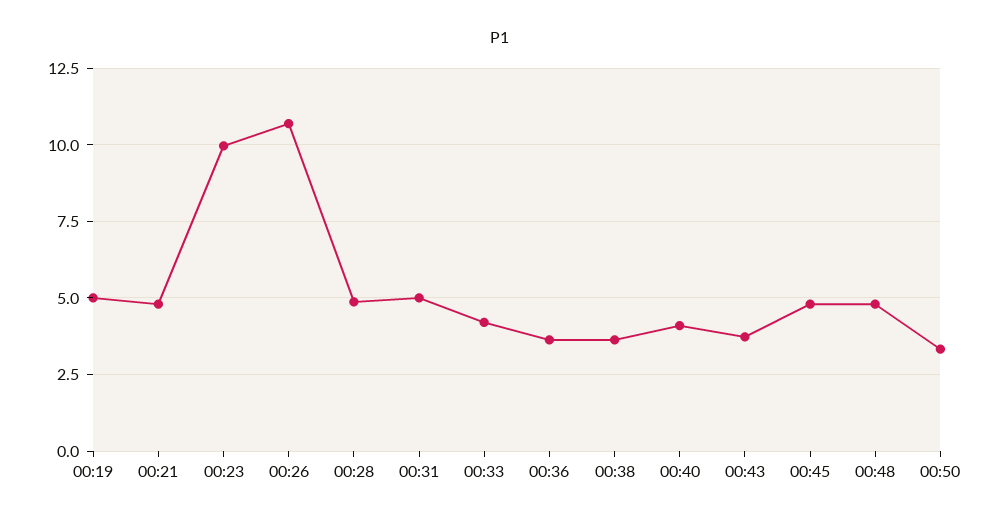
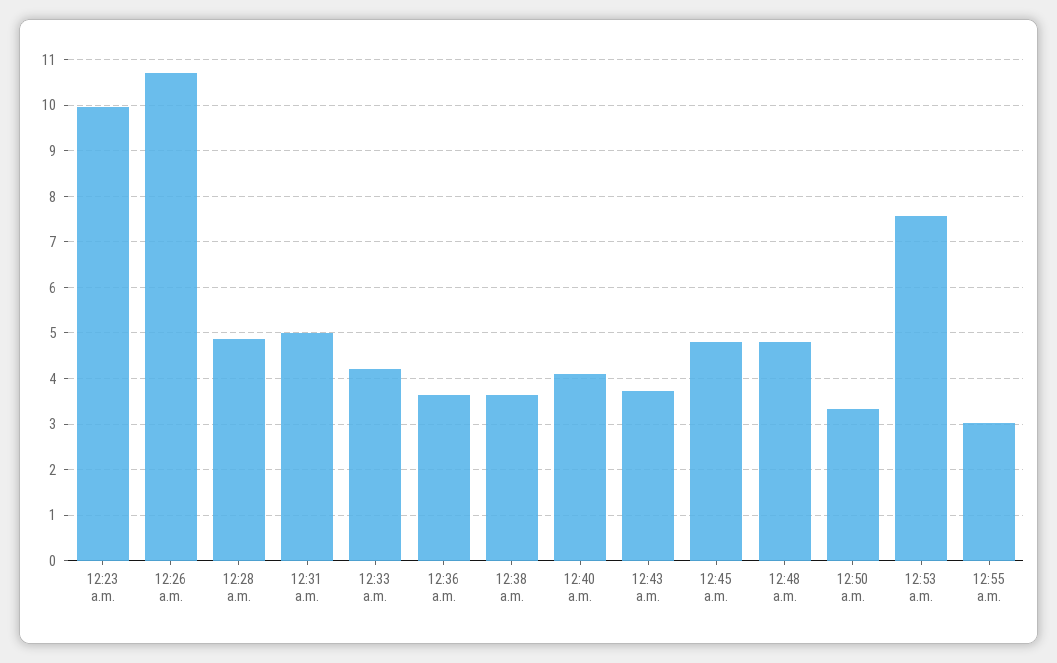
00:19: 5 -> none
00:21: 4.75 -> none
12:53 a.m.: none -> 7.6
12:55 a.m.: none -> 3

